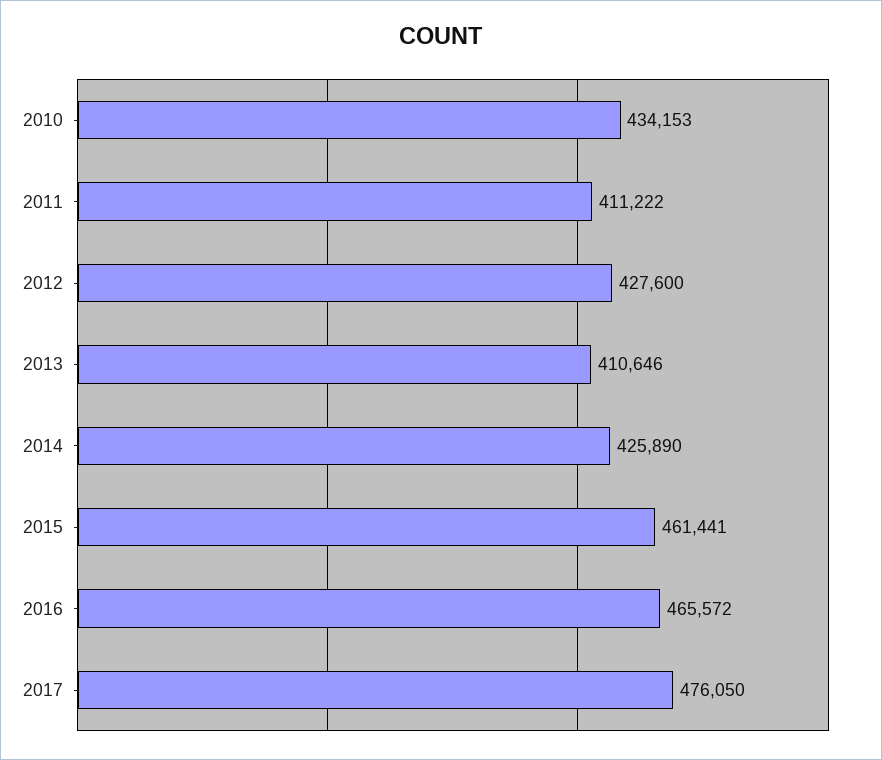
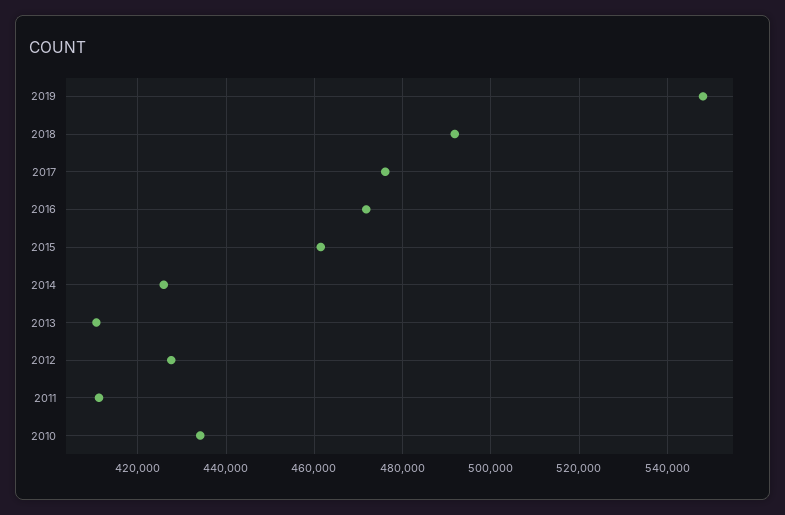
2016: 465572 -> 472000
2019: none -> 548000
2018: none -> 492000

